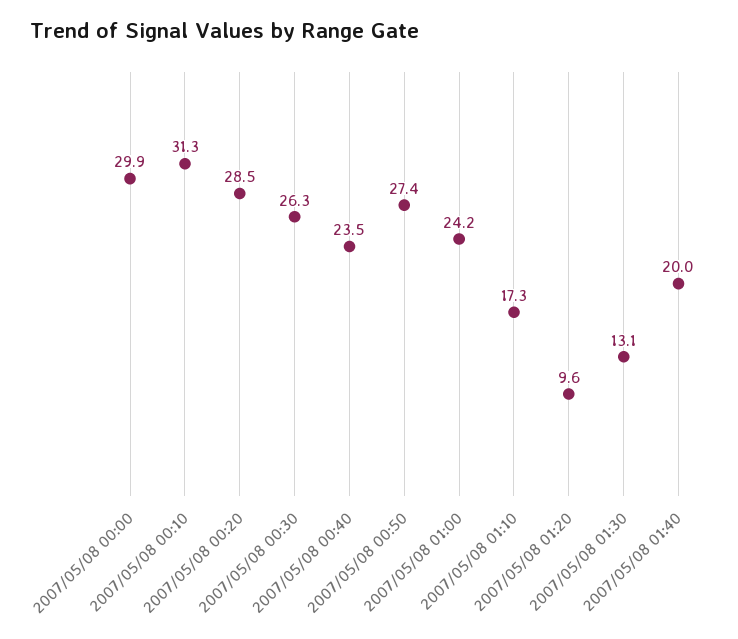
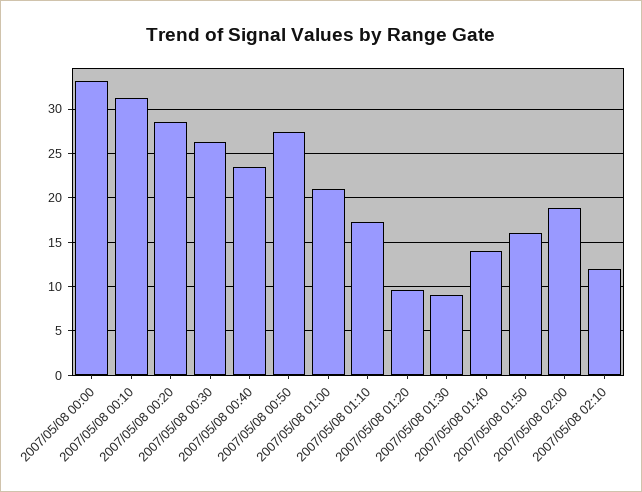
2007/05/08 00:00: 29.9 -> 33
2007/05/08 01:00: 24.2 -> 21
2007/05/08 01:30: 13.1 -> 9
2007/05/08 01:40: 20 -> 14
2007/05/08 01:50: none -> 16
2007/05/08 02:00: none -> 19
2007/05/08 02:10: none -> 12

